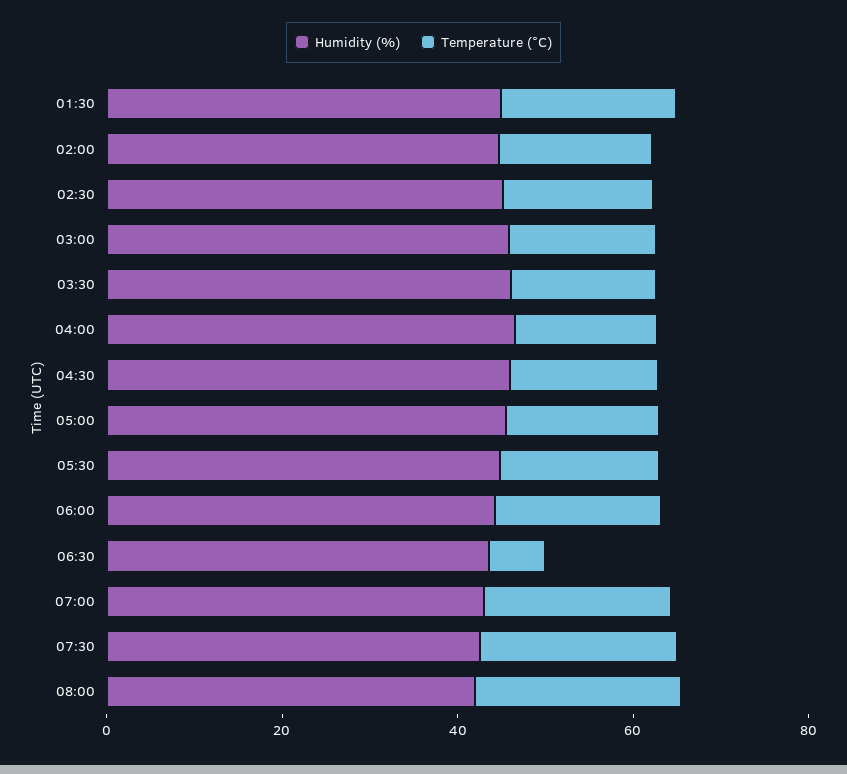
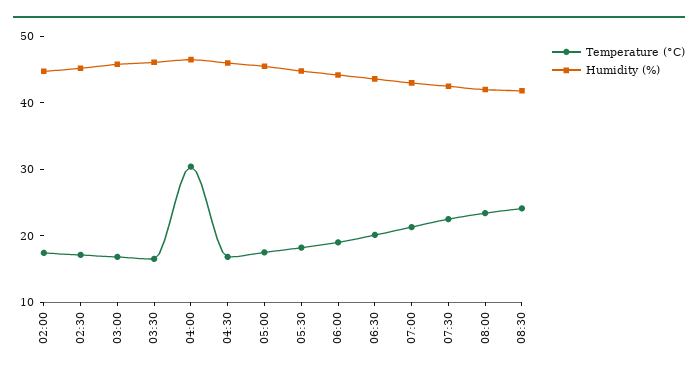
Humidity (%), 01:30: 45 -> none
Temperature (°C), 01:30: 20 -> none
Temperature (°C), 04:00: 15 -> 30
Temperature (°C), 06:30: 5 -> 20
Temperature (°C), 08:30: none -> 24
Humidity (%), 08:30: none -> 42

